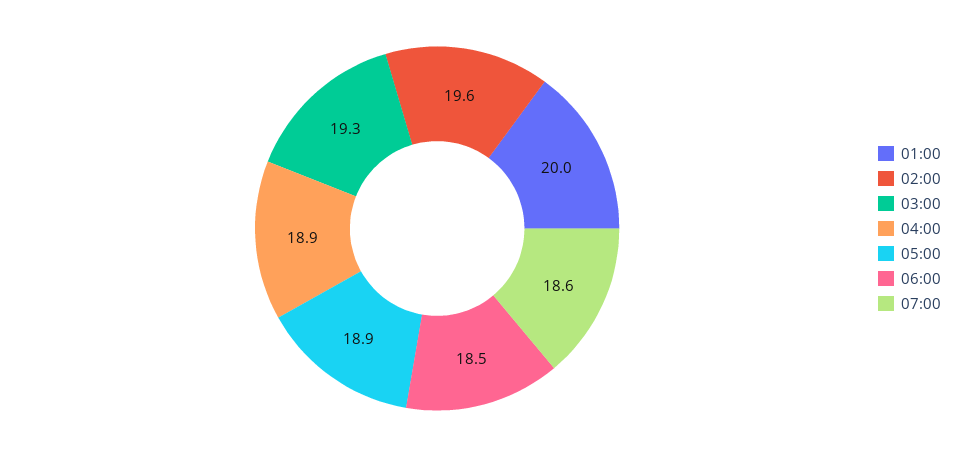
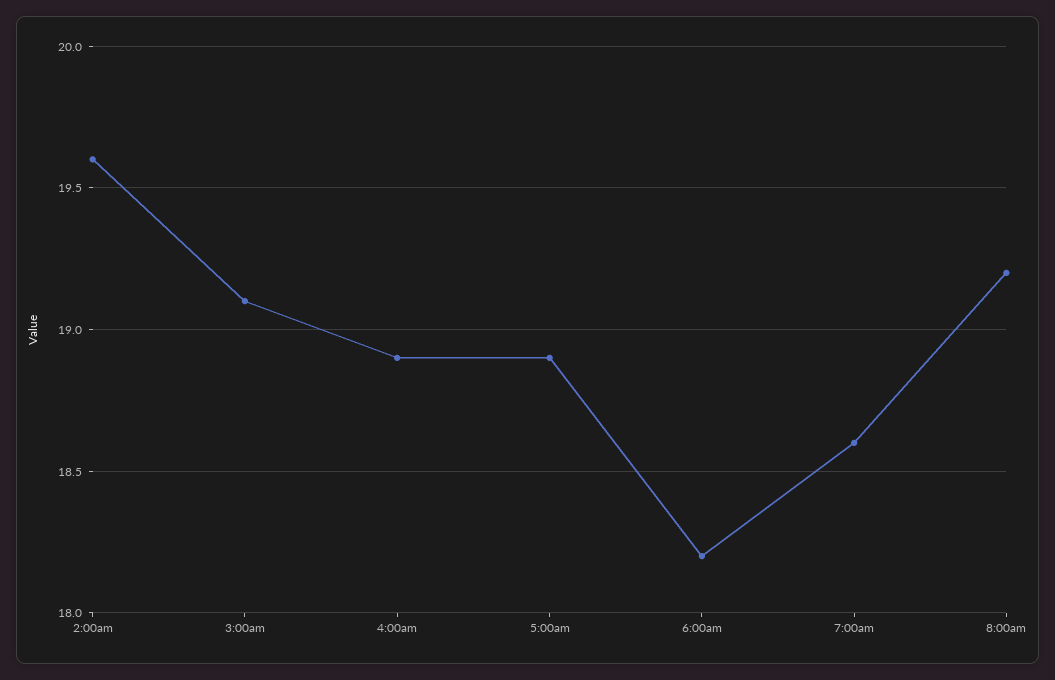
01:00: 20 -> none
03:00: 19.3 -> 19.1
06:00: 18.5 -> 18.2
8:00am: none -> 19.2

